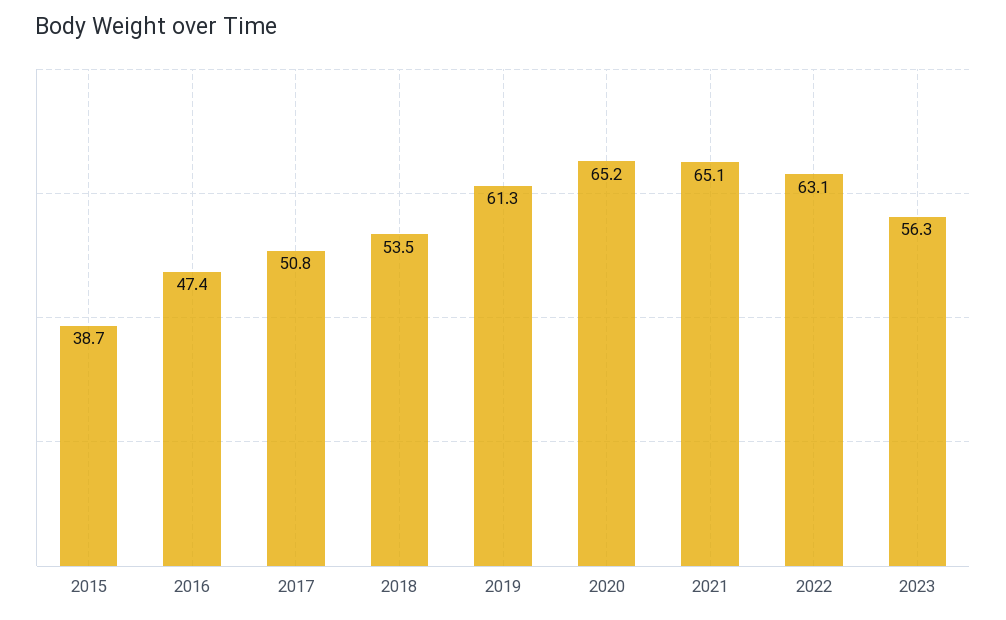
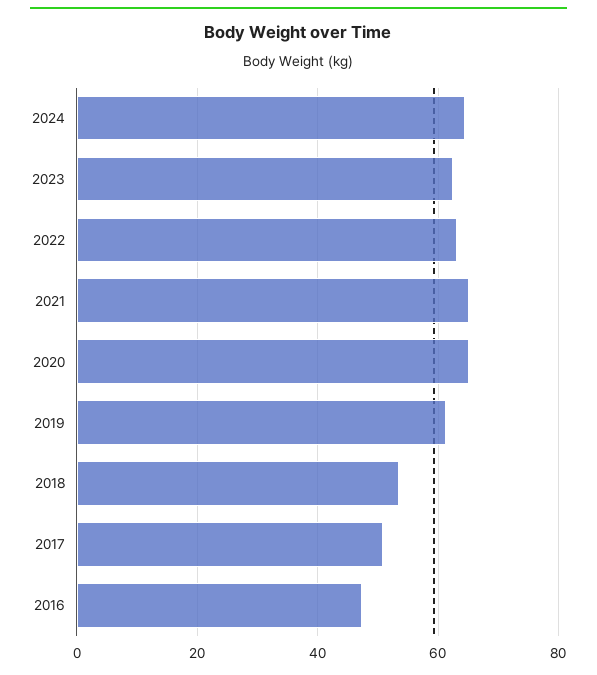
2015: 38.7 -> none
2023: 56.3 -> 62
2024: none -> 64

